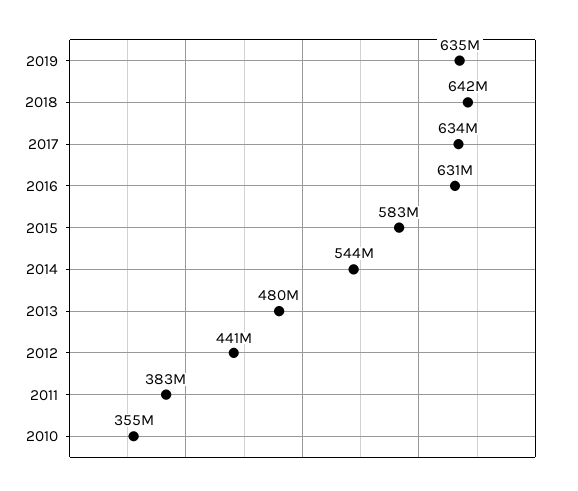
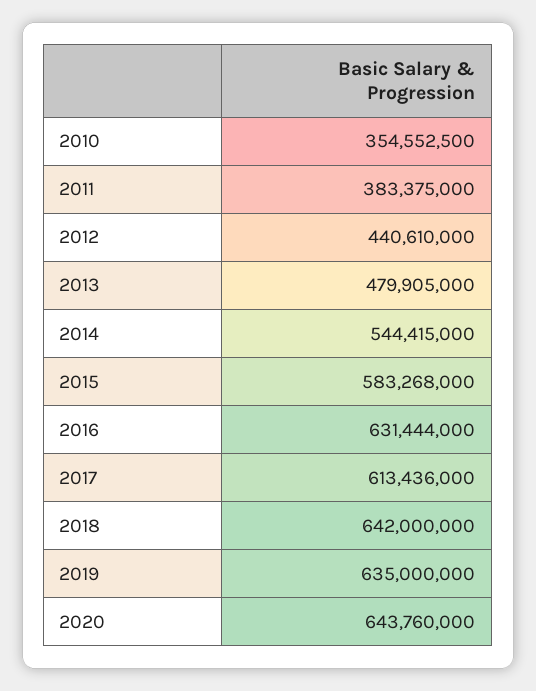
2017: 634000000 -> 613436000
2020: none -> 643760000

